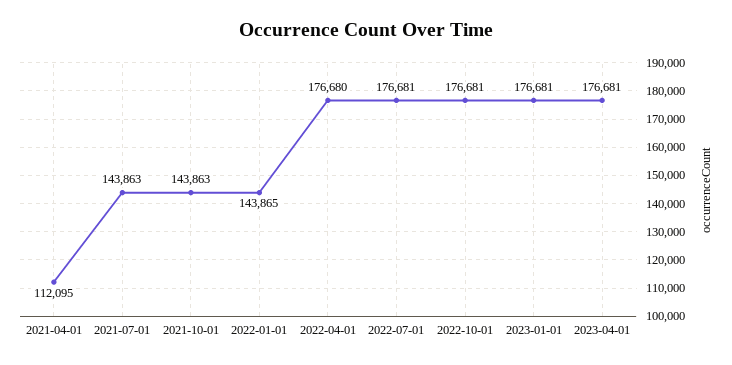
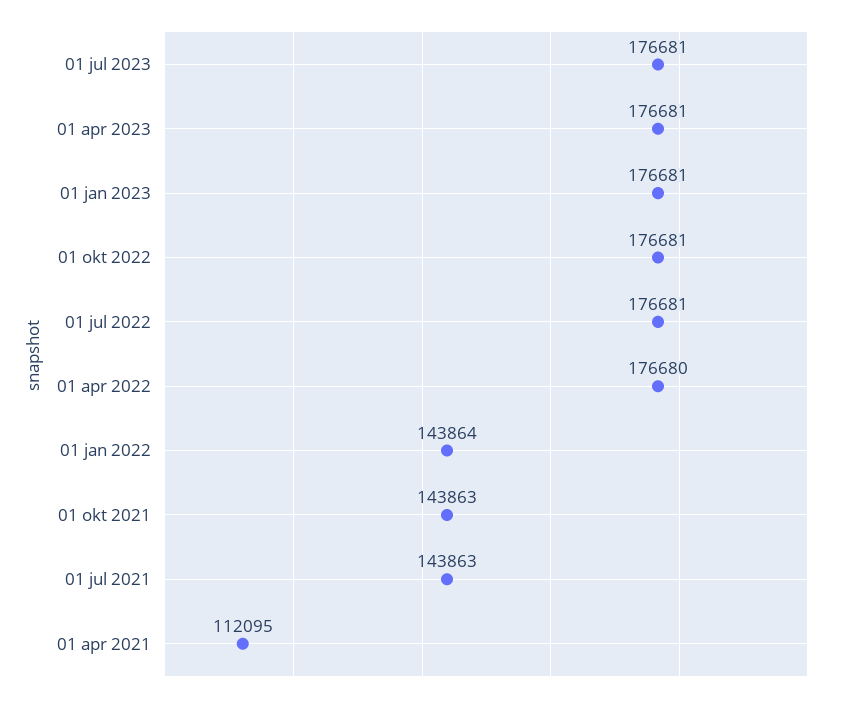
2022-01-01: 143865 -> 143864
01 jul 2023: none -> 176681

